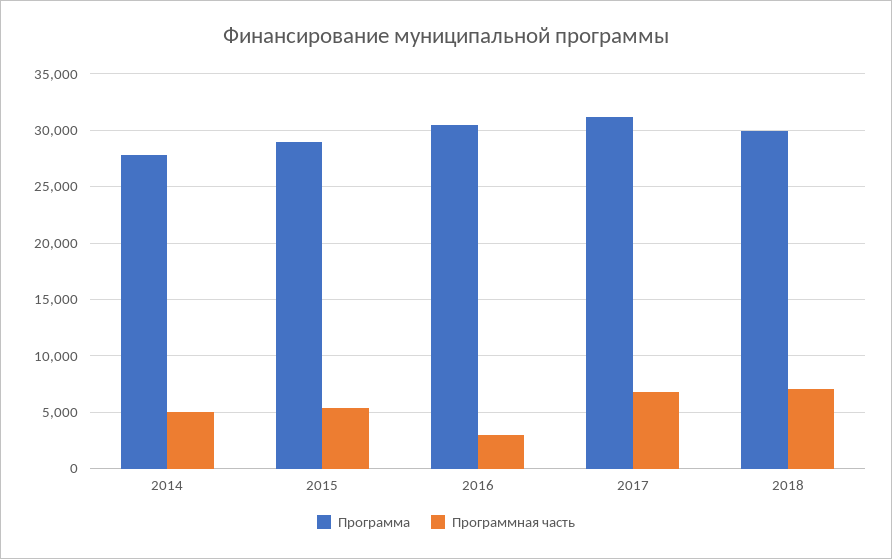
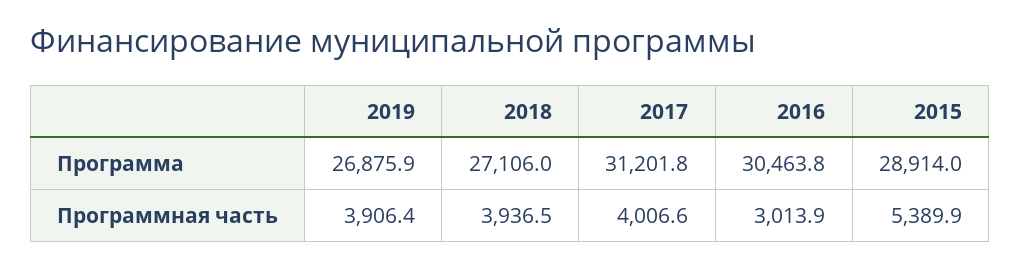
Программа, 2014: 28000 -> none
Программная часть, 2014: 5000 -> none
Программная часть, 2017: 7000 -> 4006.6
Программа, 2018: 30000 -> 27106
Программная часть, 2018: 7000 -> 3936.5
Программа, 2019: none -> 26875.9
Программная часть, 2019: none -> 3906.4

